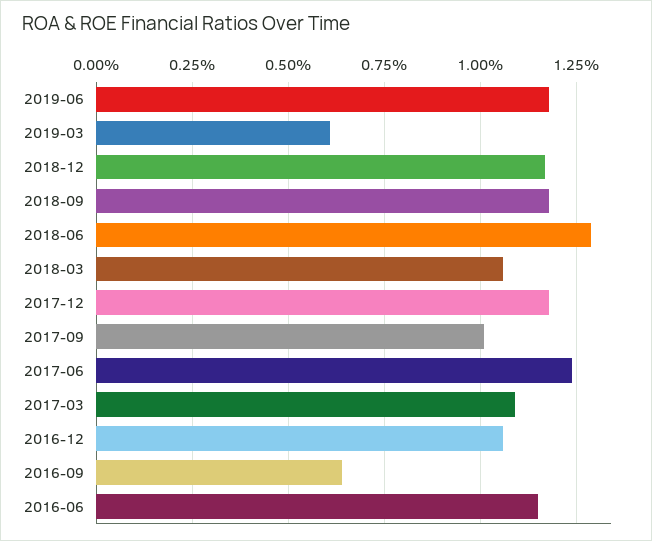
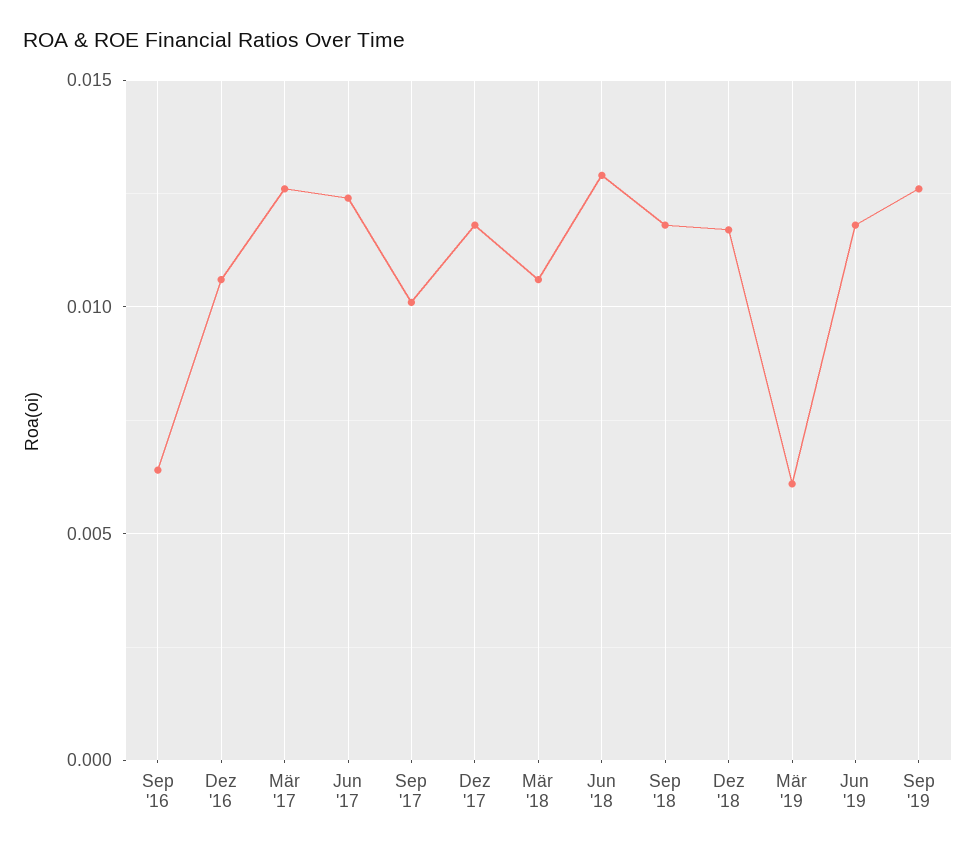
2017-03: 0.011 -> 0.0125
2016-06: 0.0115 -> none
Sep '19: none -> 0.0125

